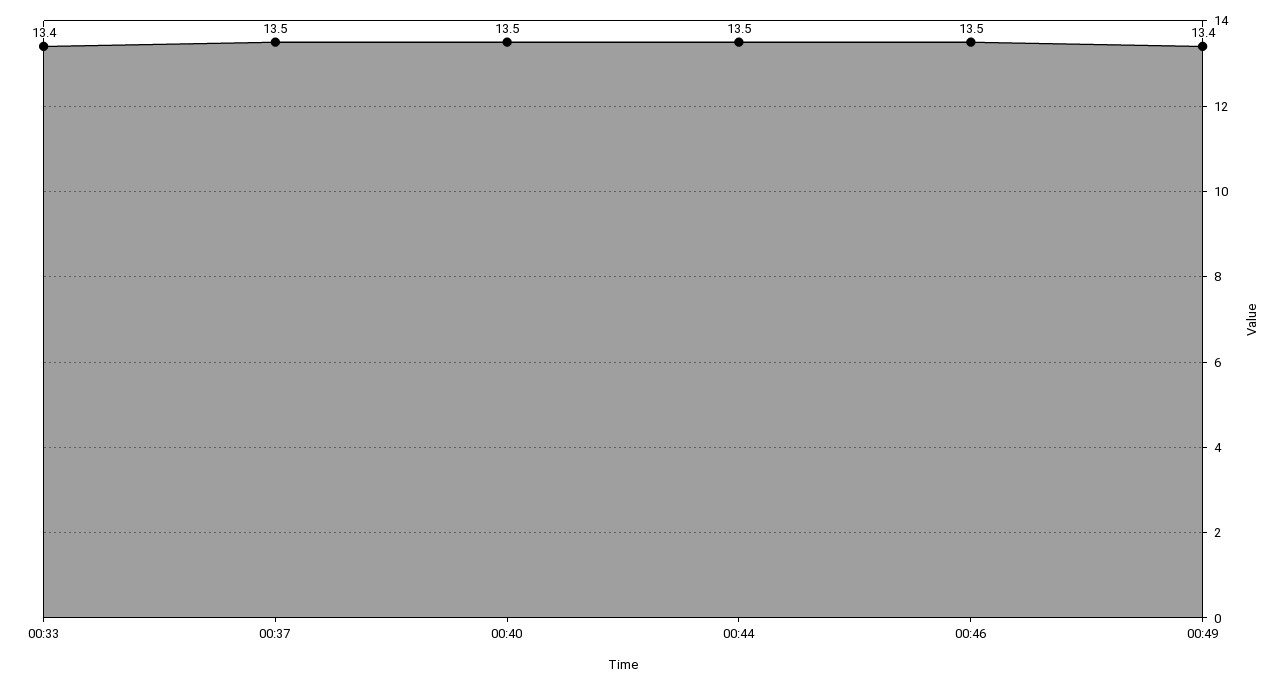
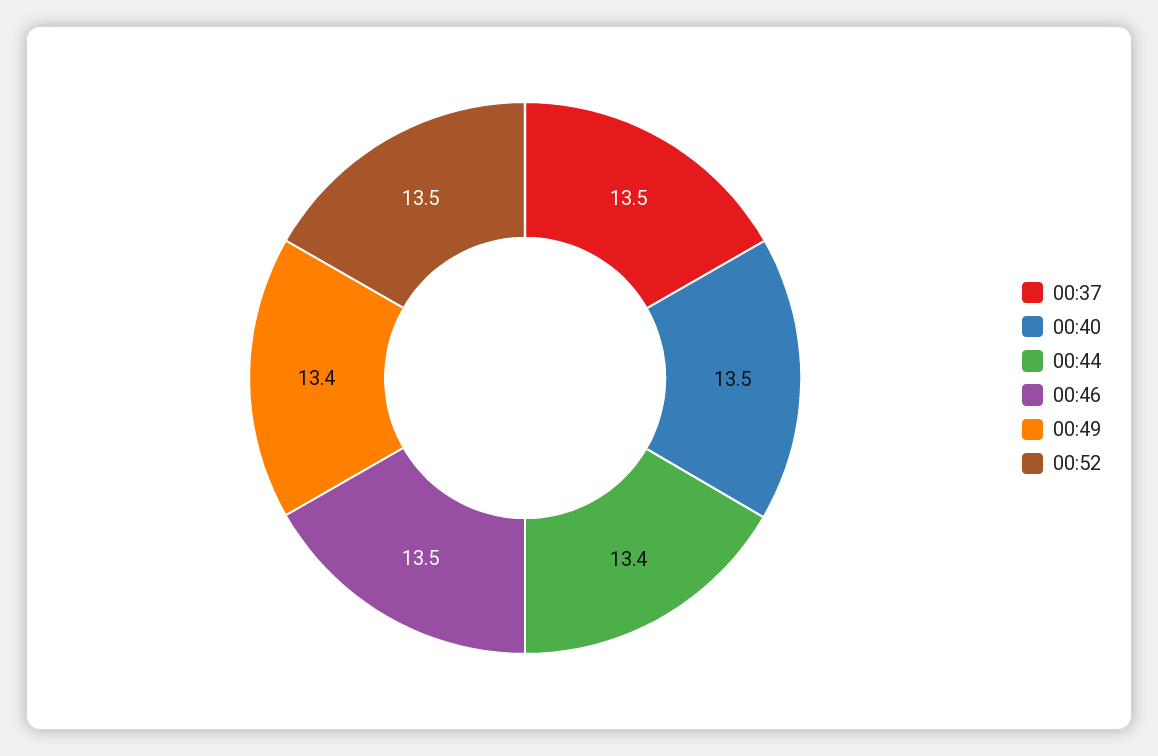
00:33: 13.4 -> none
00:44: 13.5 -> 13.4
00:52: none -> 13.5

